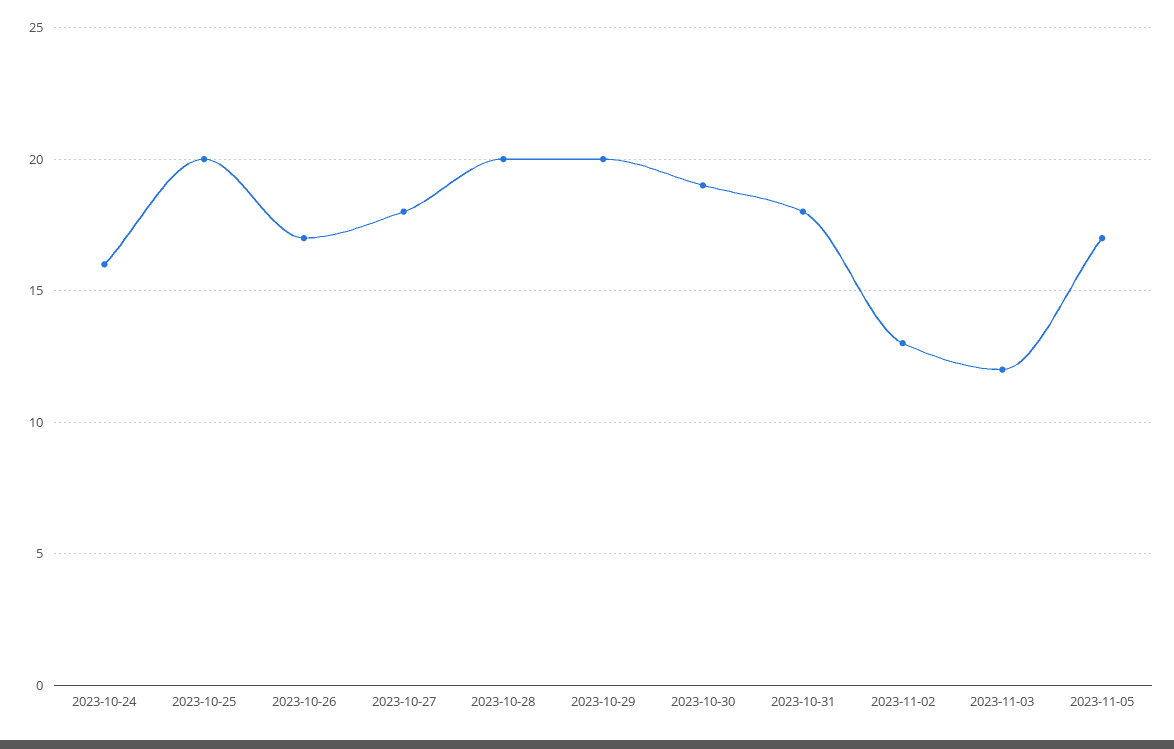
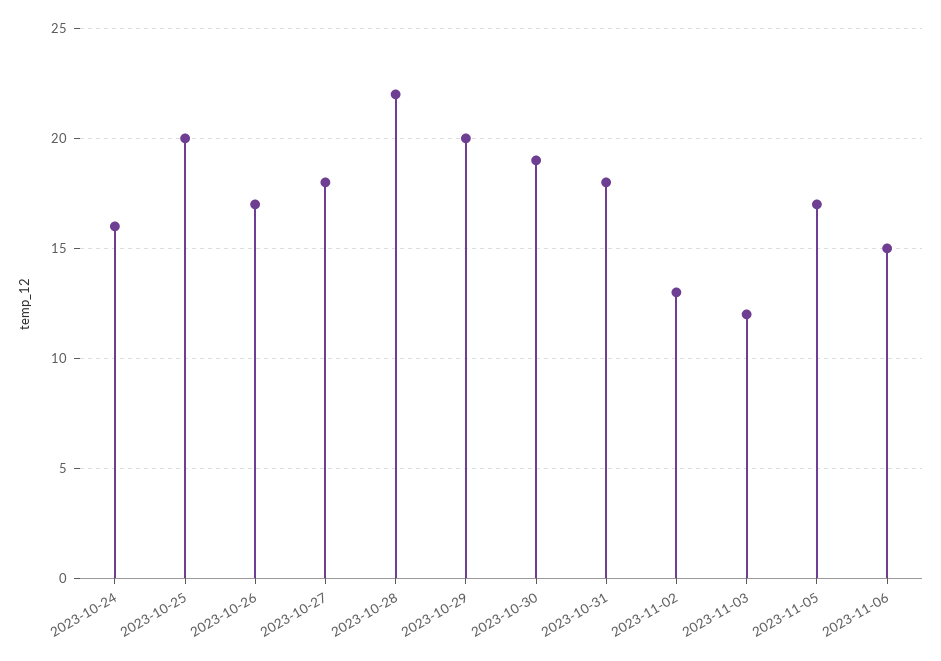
2023-10-28: 20 -> 22
2023-11-06: none -> 15

